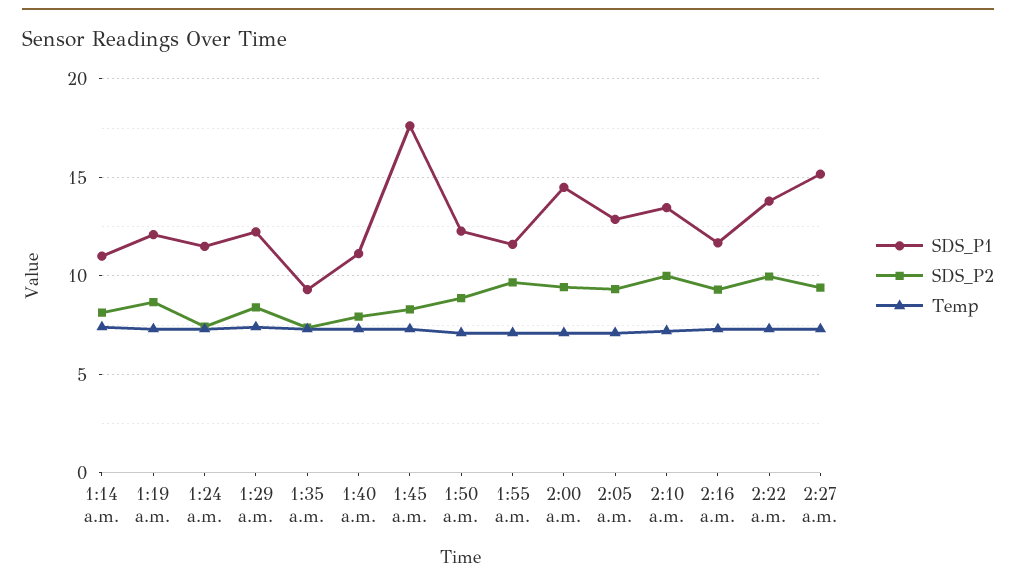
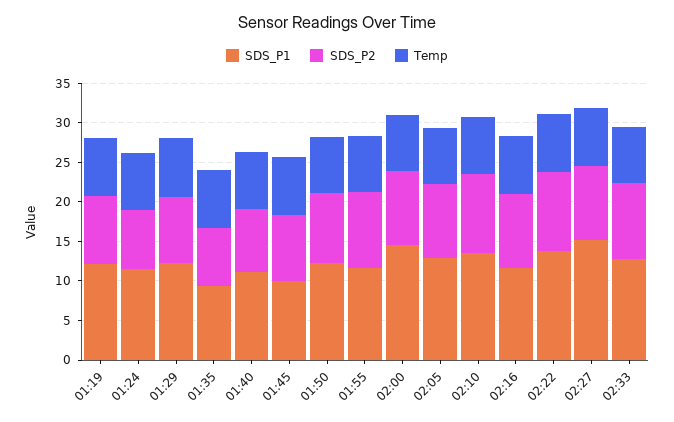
SDS_P1, 1:14 a.m.: 11 -> none
SDS_P2, 1:14 a.m.: 8 -> none
Temp, 1:14 a.m.: 7.5 -> none
SDS_P1, 1:45 a.m.: 17.5 -> 10
SDS_P1, 02:33: none -> 12.5
SDS_P2, 02:33: none -> 10
Temp, 02:33: none -> 7.5

